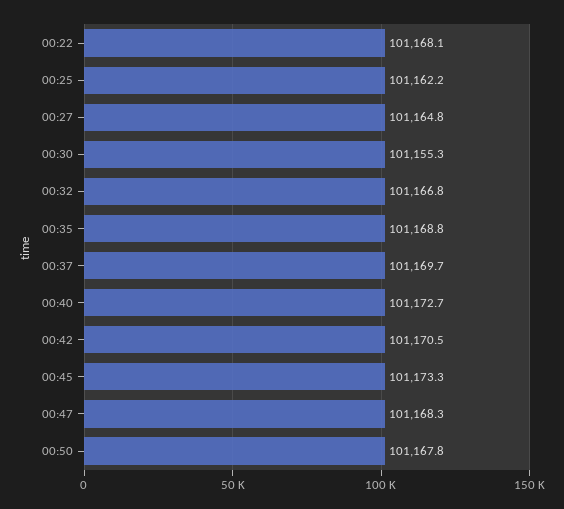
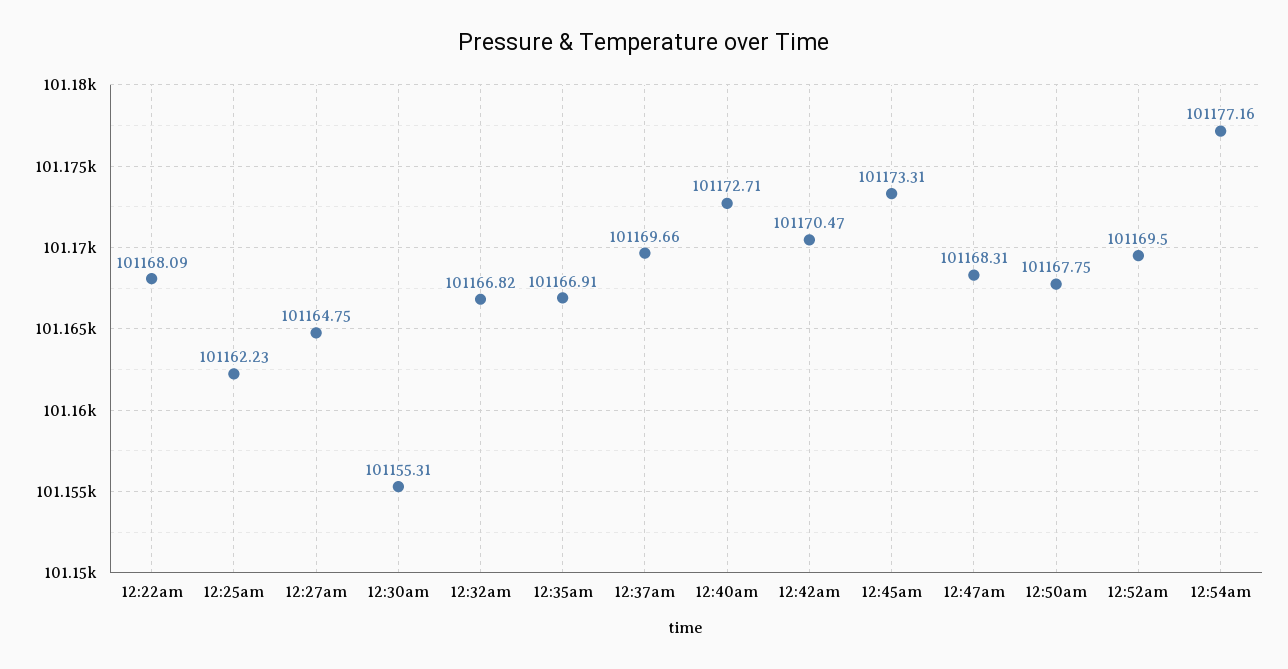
00:35: 101168.8 -> 101166.91
12:52am: none -> 101169.5
12:54am: none -> 101177.16

